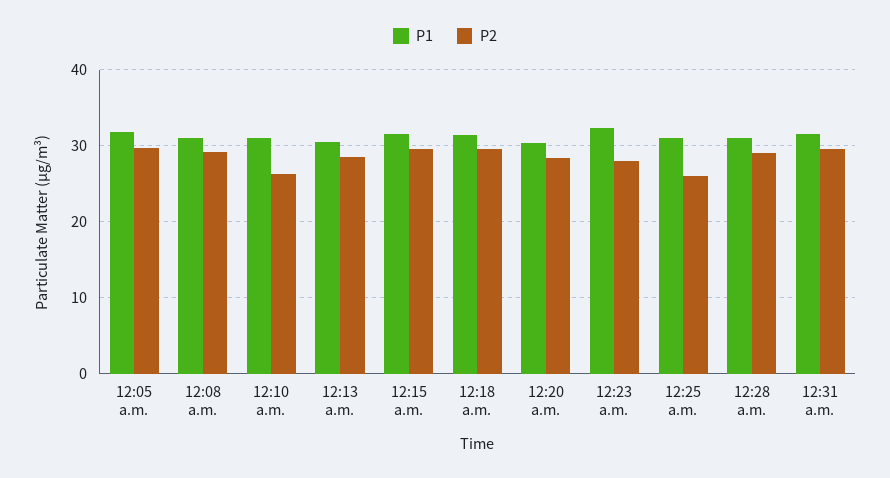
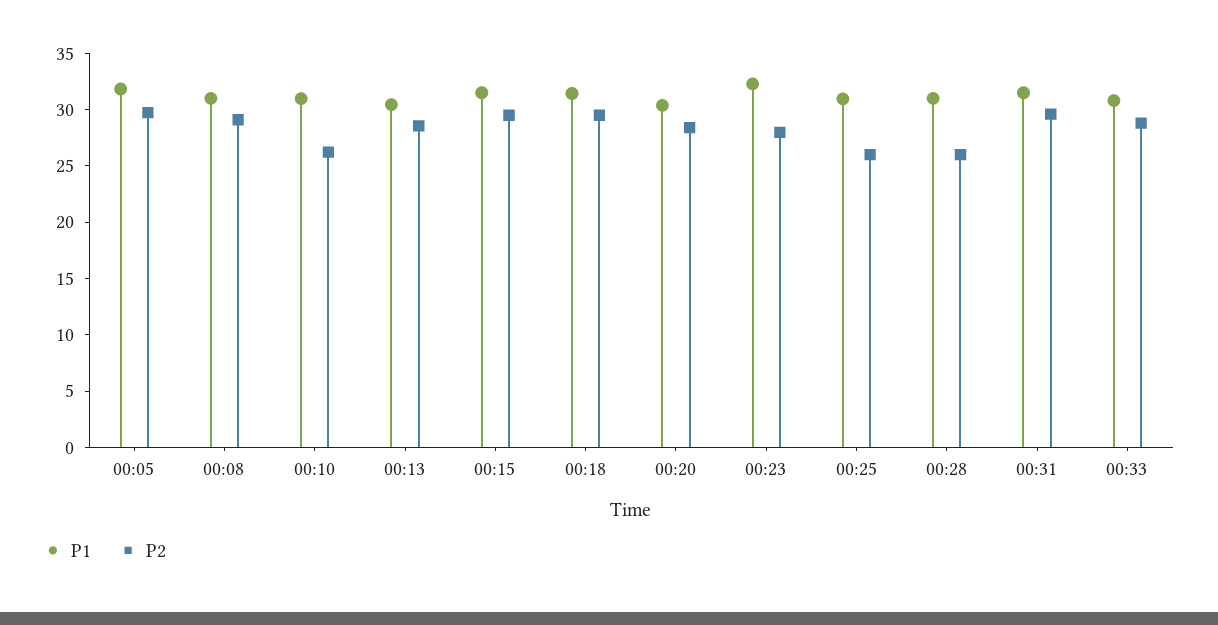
P2, 12:28 a.m.: 29 -> 26
P1, 00:33: none -> 31
P2, 00:33: none -> 29

